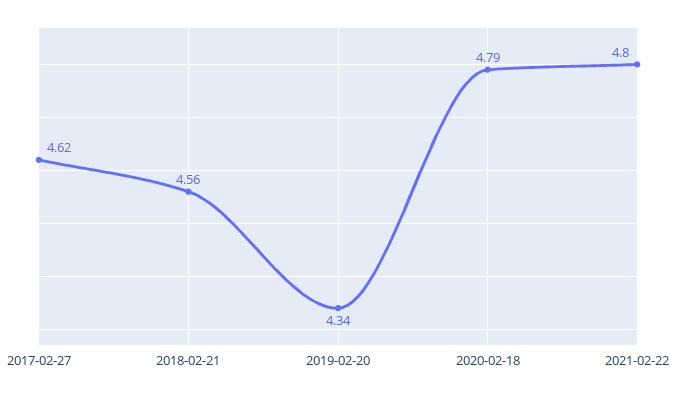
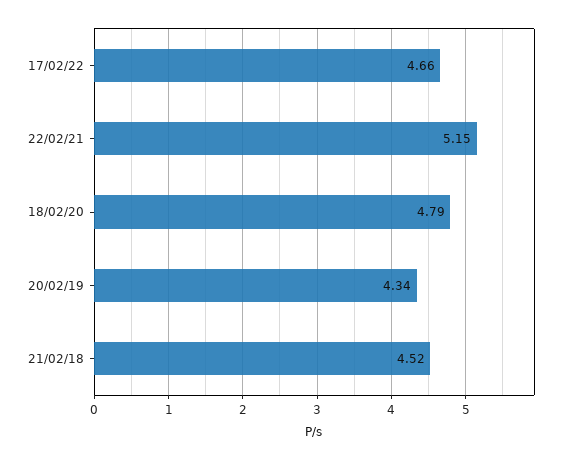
2017-02-27: 4.62 -> none
2018-02-21: 4.56 -> 4.52
2021-02-22: 4.8 -> 5.15
17/02/22: none -> 4.66

